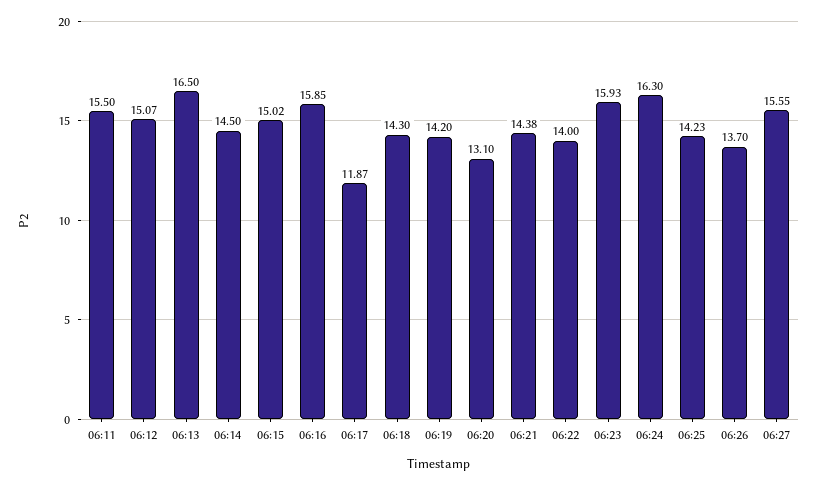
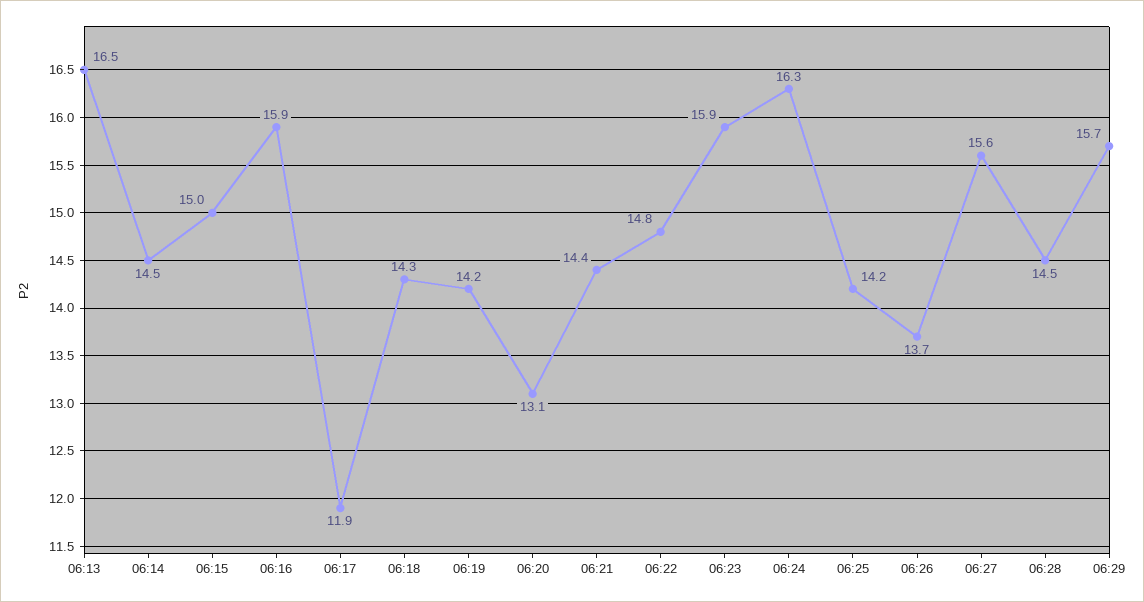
06:11: 15.5 -> none
06:12: 15.07 -> none
06:22: 14 -> 14.8
06:28: none -> 14.5
06:29: none -> 15.7

